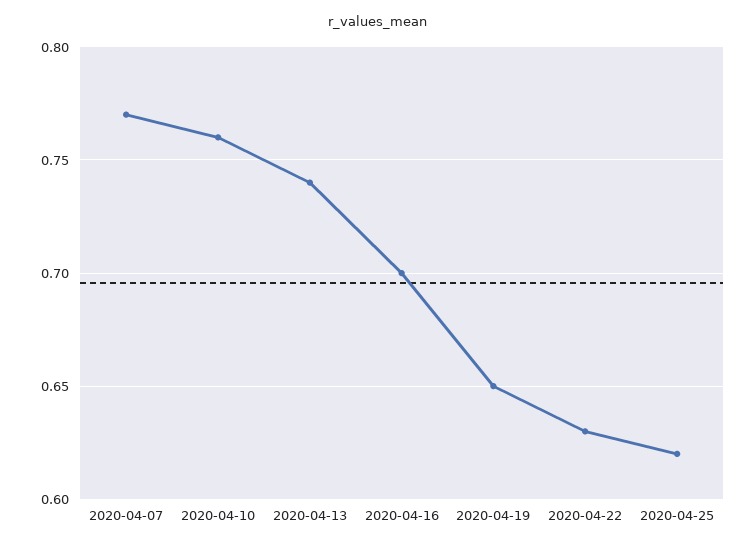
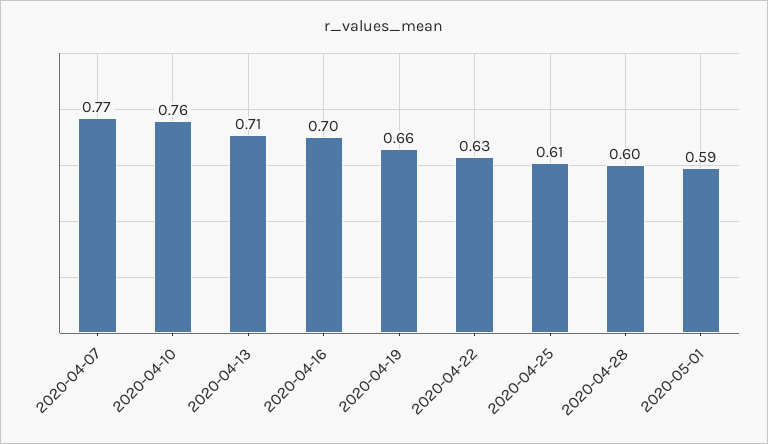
2020-04-13: 0.74 -> 0.71
2020-04-19: 0.65 -> 0.66
2020-04-25: 0.62 -> 0.61
2020-04-28: none -> 0.6
2020-05-01: none -> 0.59

